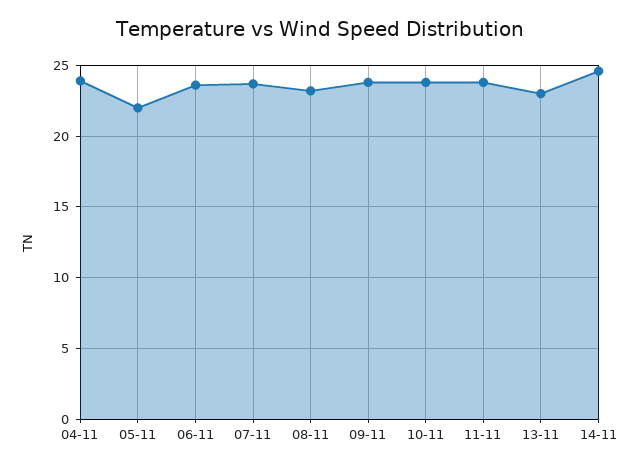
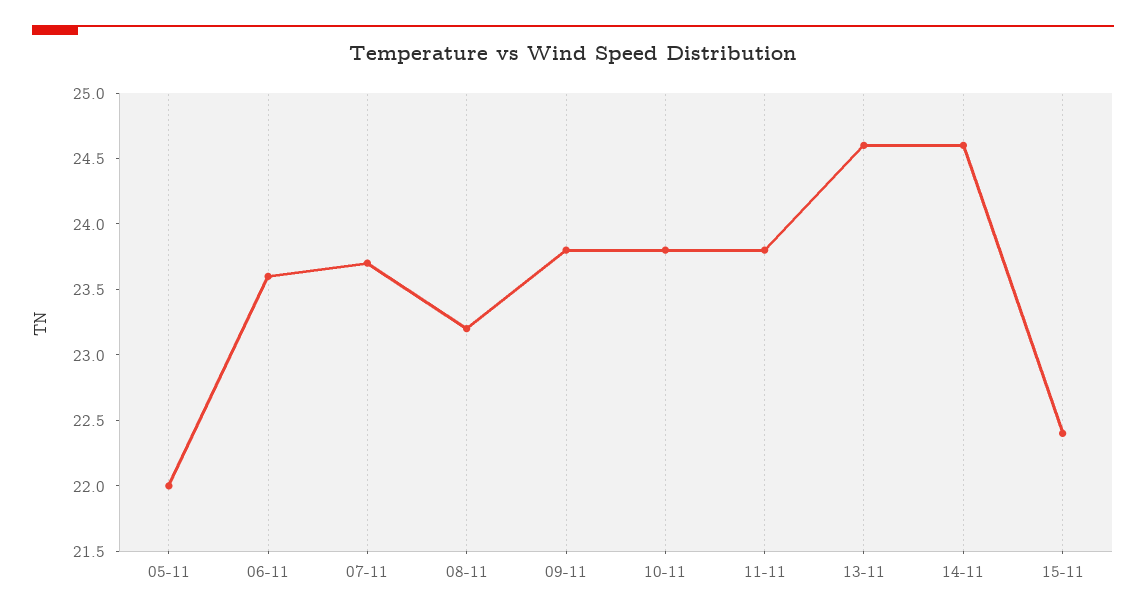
04-11: 24 -> none
13-11: 23 -> 24.6
15-11: none -> 22.4

